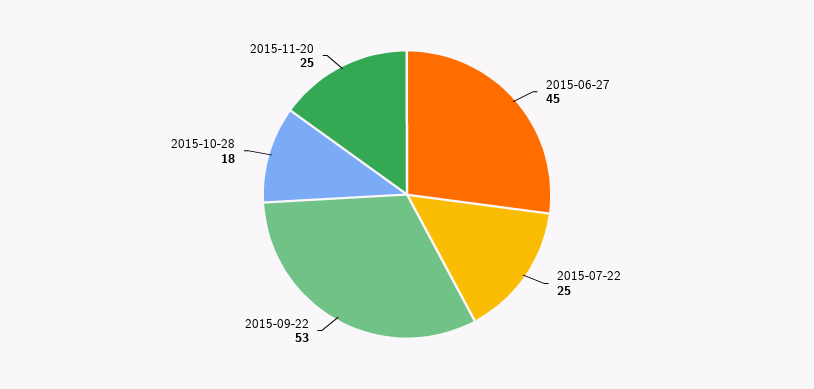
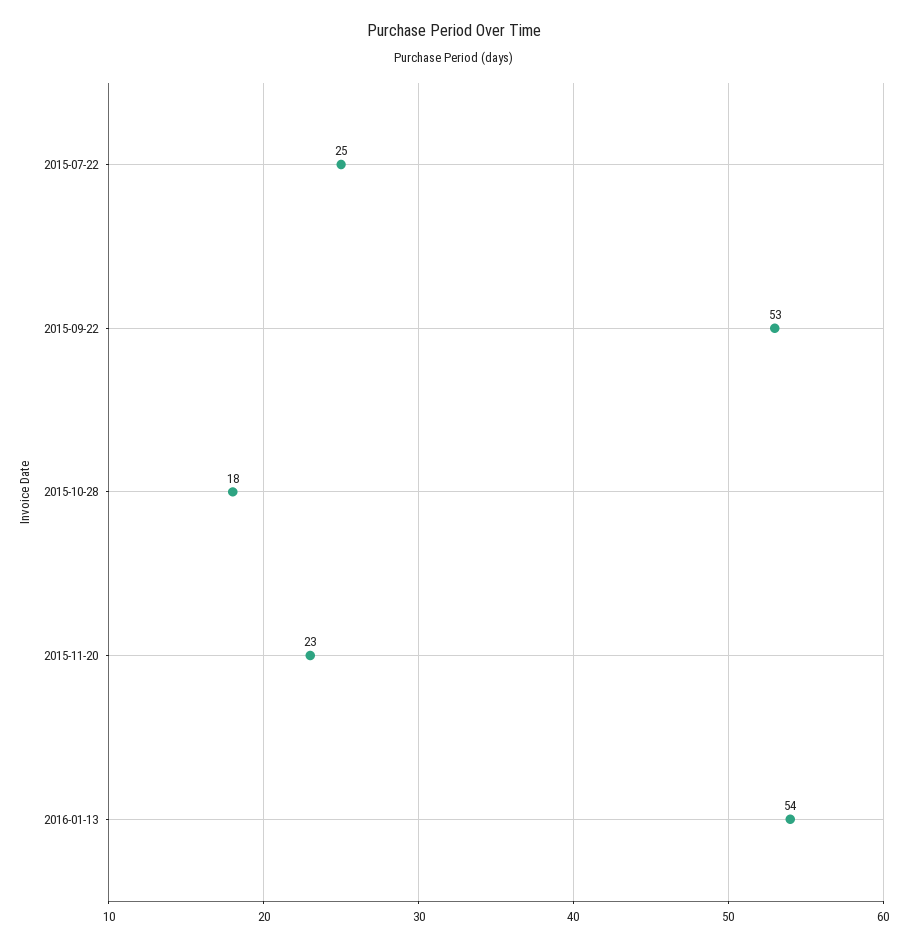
2015-06-27: 45 -> none
2015-11-20: 25 -> 23
2016-01-13: none -> 54

